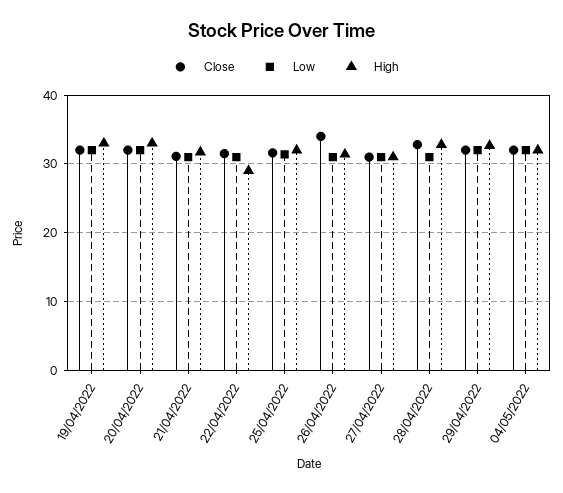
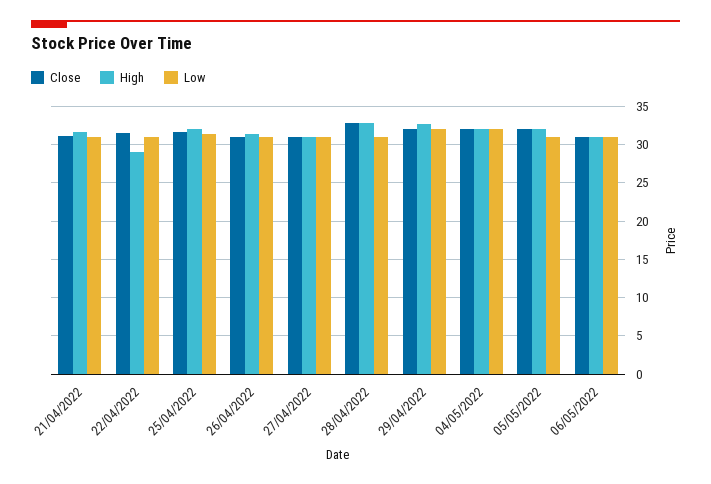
Close, 19/04/2022: 32 -> none
Low, 19/04/2022: 32 -> none
High, 19/04/2022: 33 -> none
Close, 20/04/2022: 32 -> none
Low, 20/04/2022: 32 -> none
High, 20/04/2022: 33 -> none
Close, 26/04/2022: 34 -> 31
Close, 05/05/2022: none -> 32
High, 05/05/2022: none -> 32
Low, 05/05/2022: none -> 31
Close, 06/05/2022: none -> 31
High, 06/05/2022: none -> 31
Low, 06/05/2022: none -> 31

